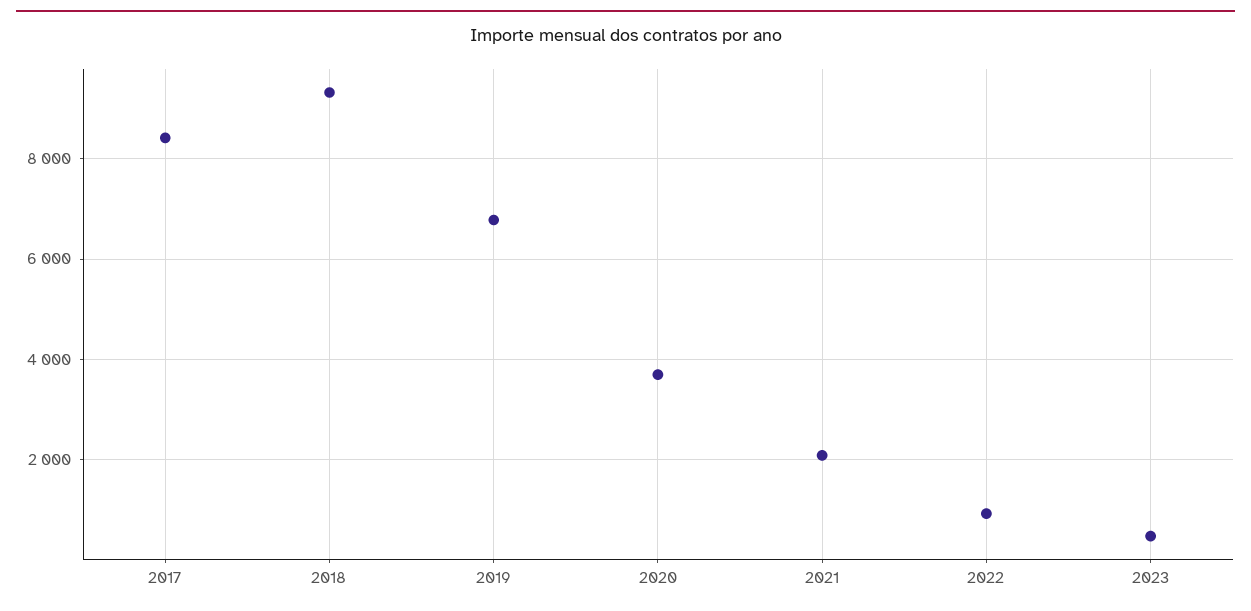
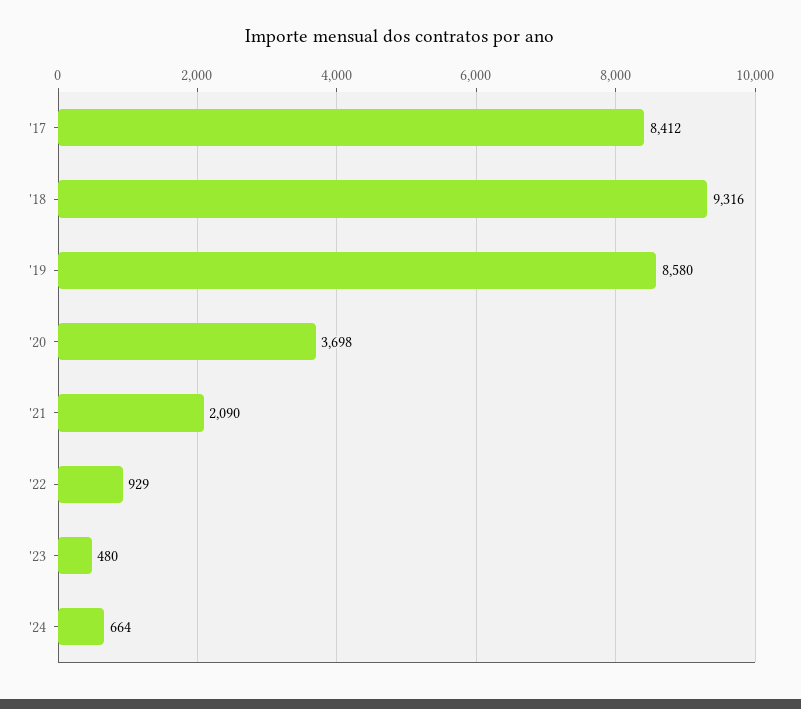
2019: 6800 -> 8580
'24: none -> 664

